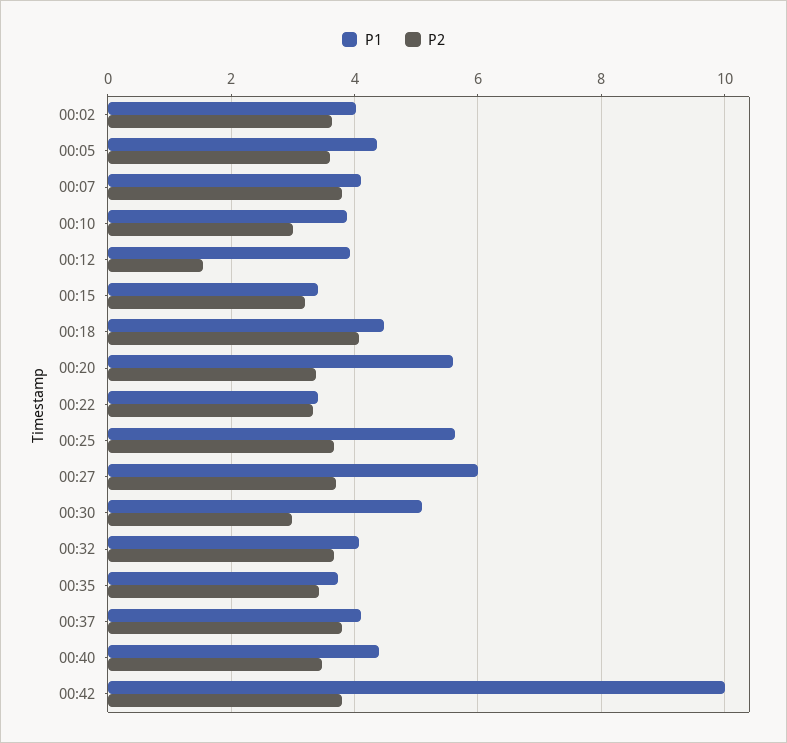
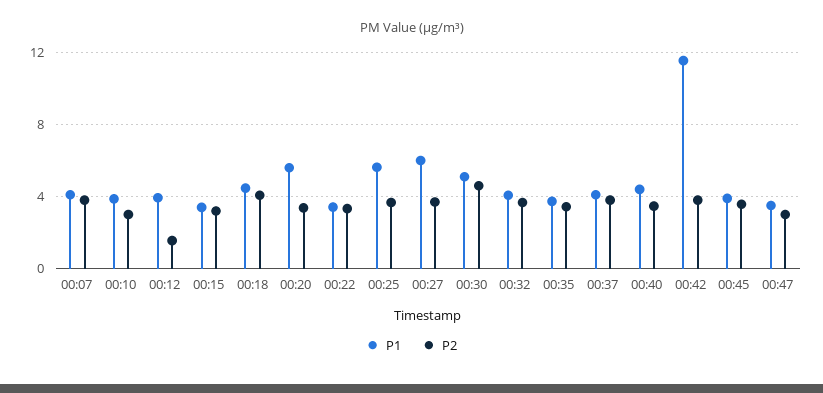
P1, 00:02: 4 -> none
P2, 00:02: 3.6 -> none
P1, 00:05: 4.4 -> none
P2, 00:05: 3.6 -> none
P2, 00:30: 3 -> 4.5
P1, 00:42: 10 -> 11.5
P1, 00:45: none -> 4
P2, 00:45: none -> 3.5
P1, 00:47: none -> 3.5
P2, 00:47: none -> 3

